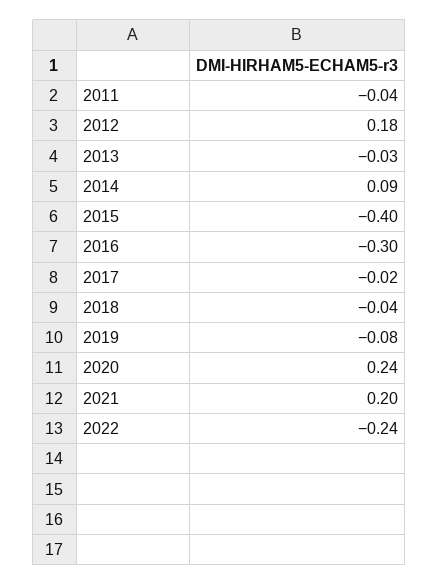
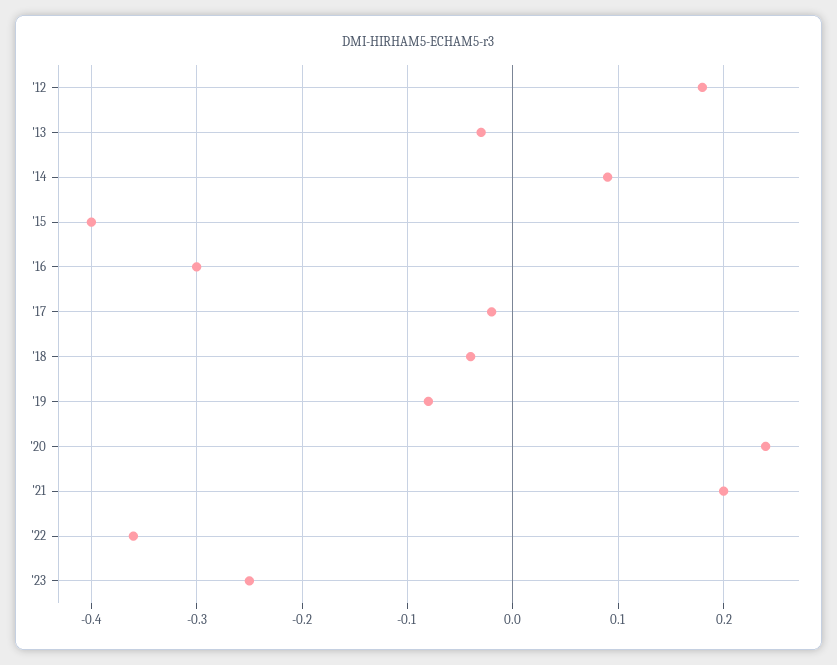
2011: -0.04 -> none
2022: -0.24 -> -0.36
'23: none -> -0.25

